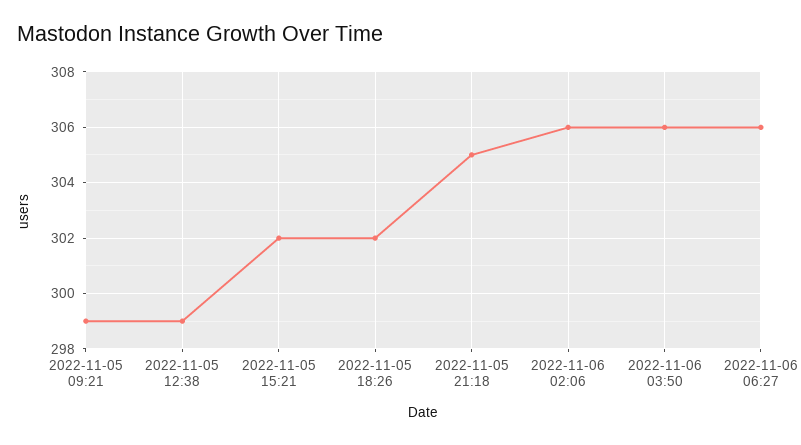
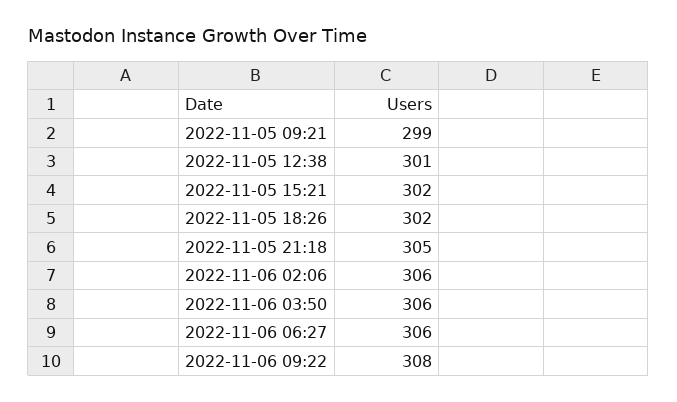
2022-11-05 12:38: 299 -> 301
2022-11-06 09:22: none -> 308

